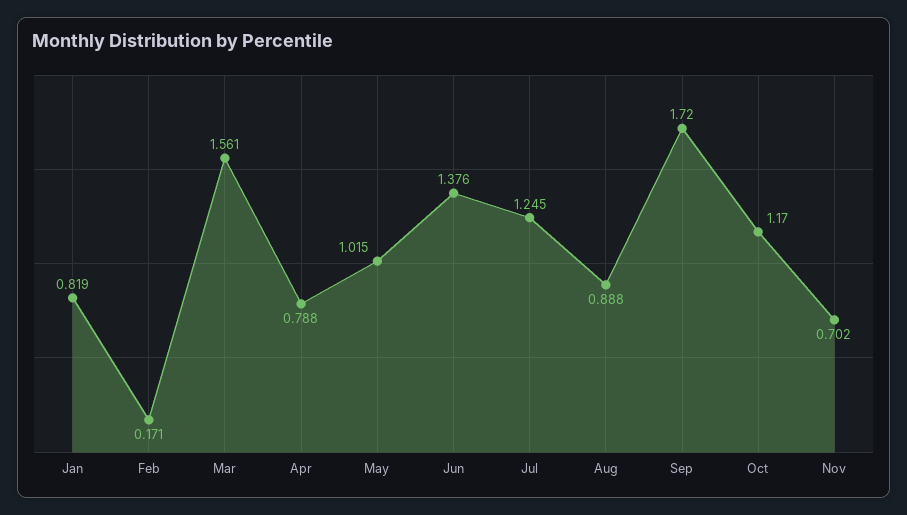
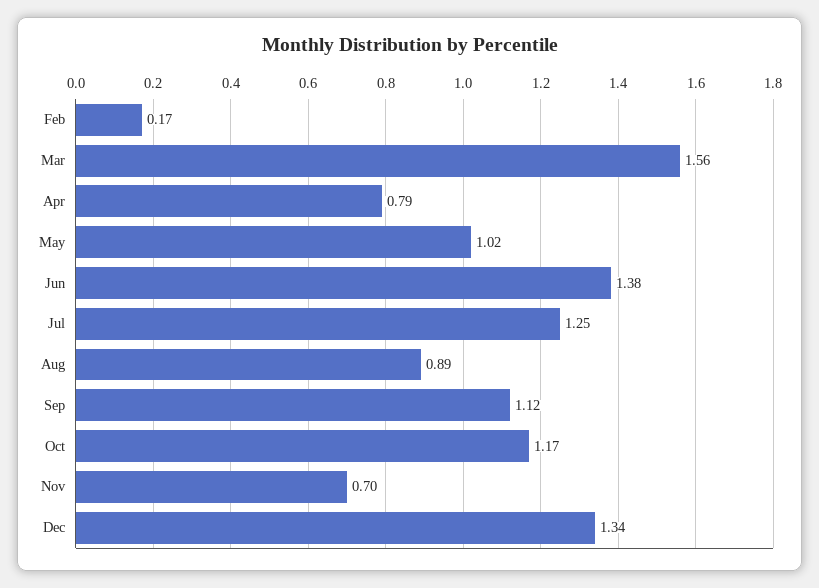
Jan: 0.819 -> none
Sep: 1.72 -> 1.12
Dec: none -> 1.34

